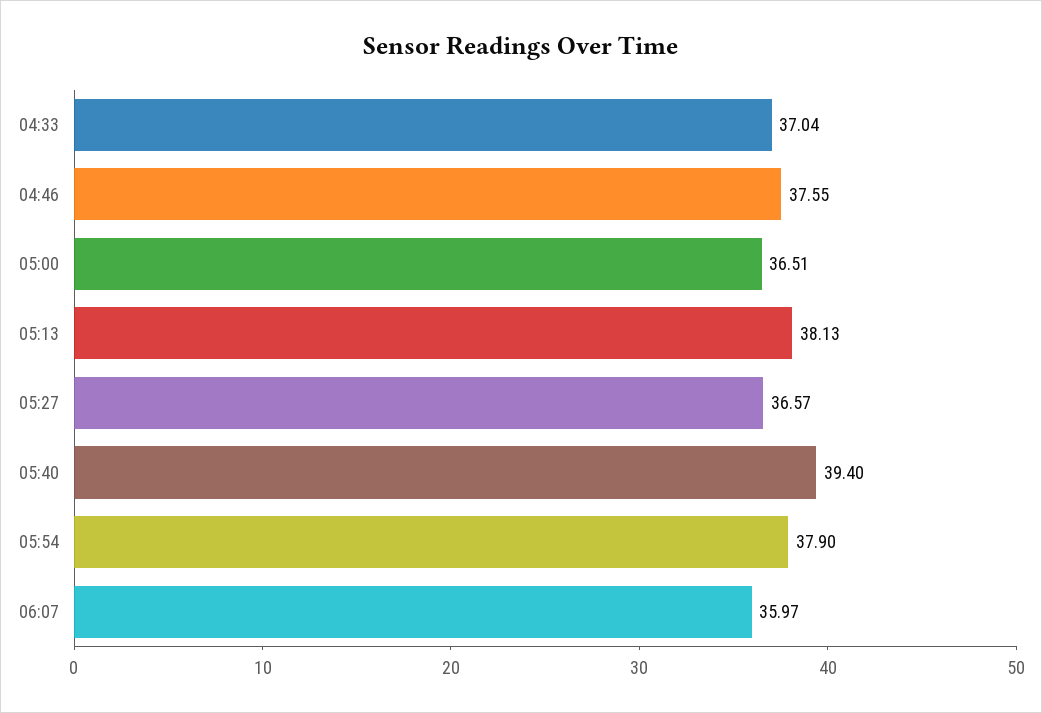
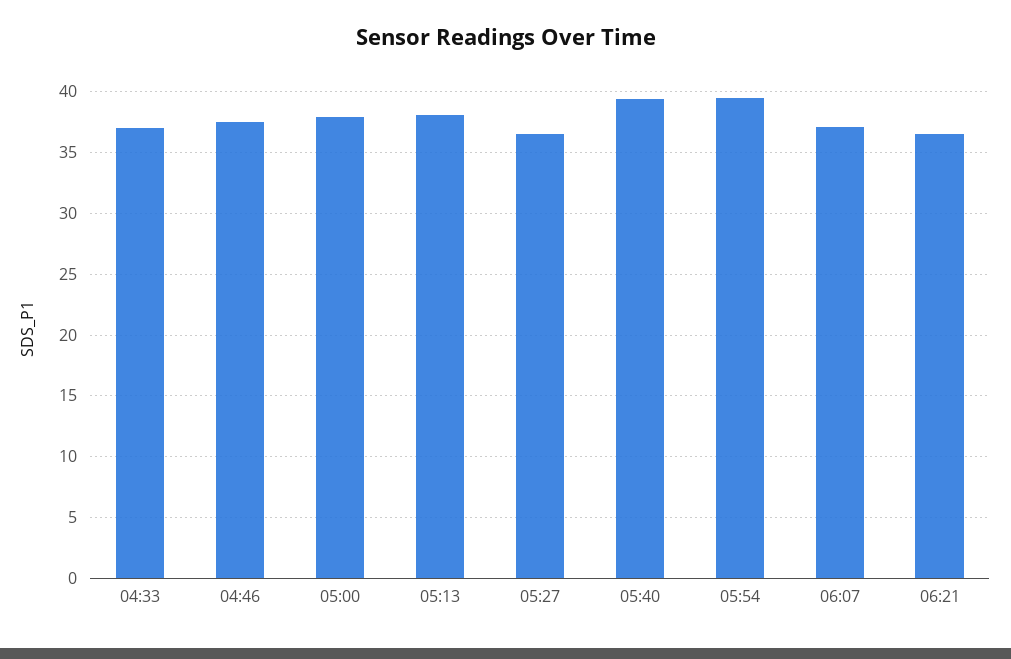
05:00: 36.51 -> 38
05:54: 37.9 -> 39.5
06:07: 35.97 -> 37
06:21: none -> 36.5

